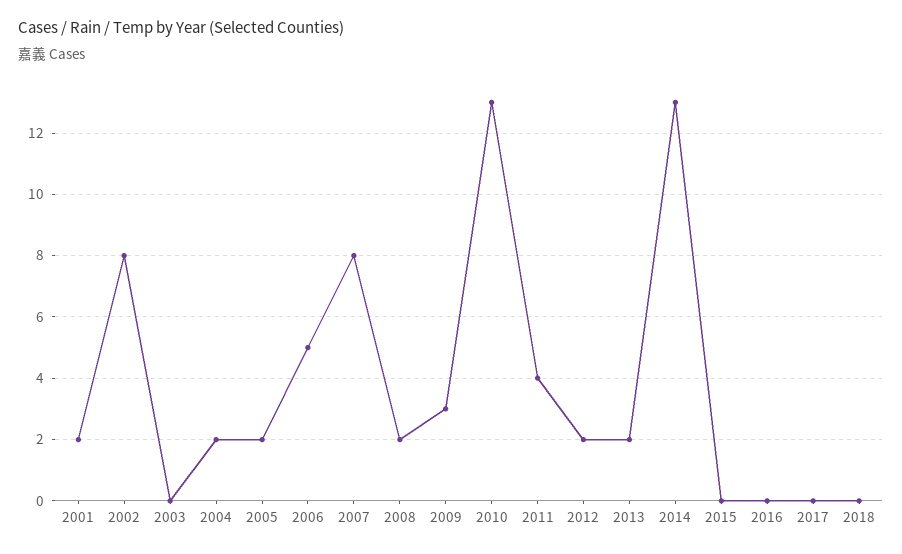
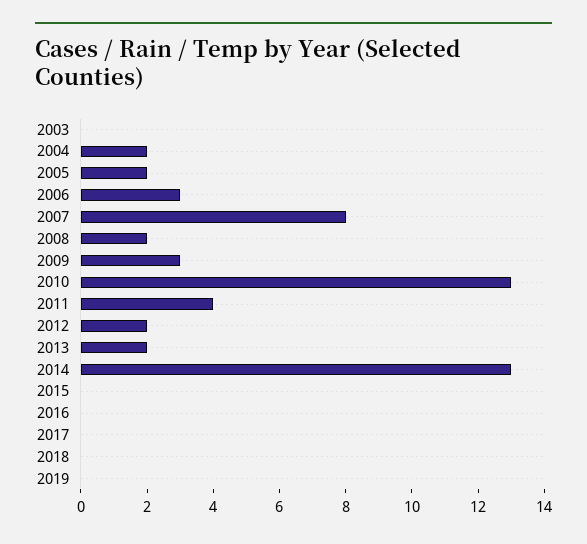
2001: 2 -> none
2002: 8 -> none
2006: 5 -> 3
2019: none -> 0

